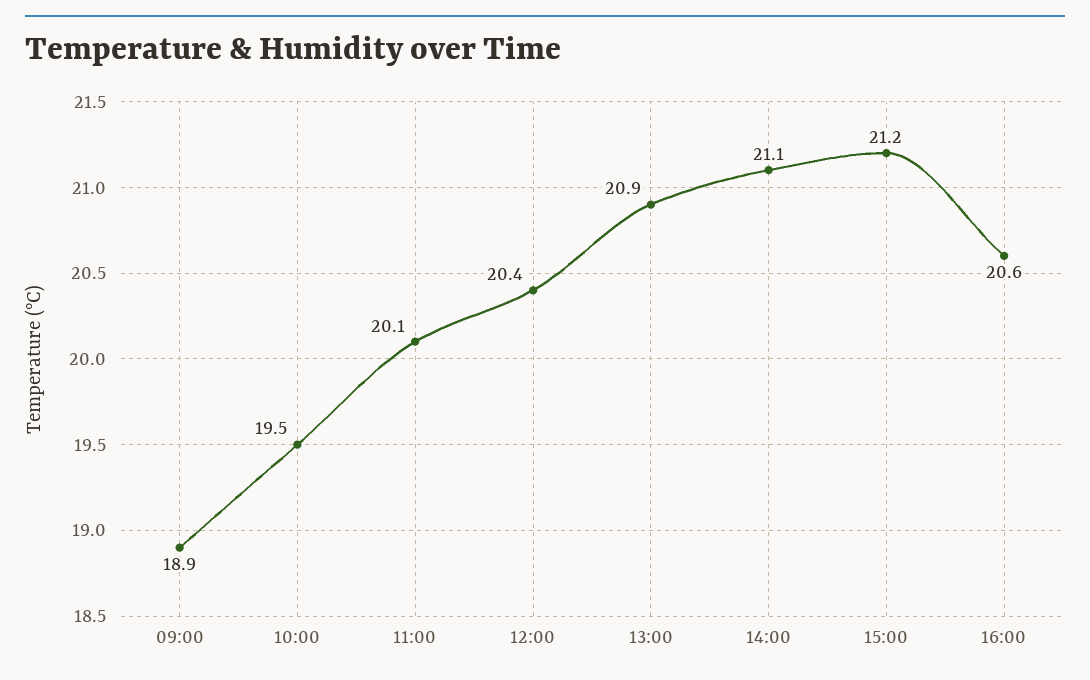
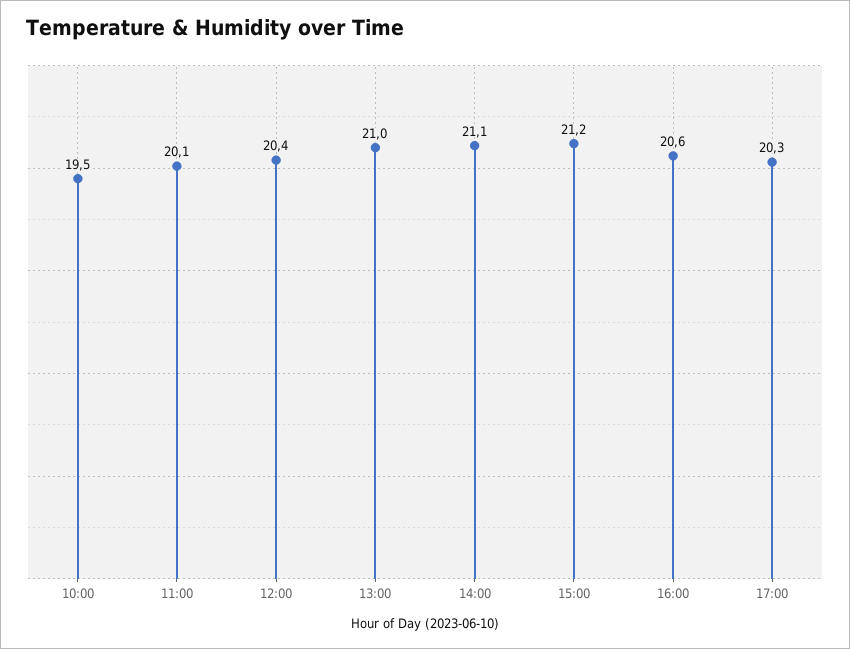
09:00: 18.9 -> none
13:00: 20.9 -> 21
17:00: none -> 20.3

